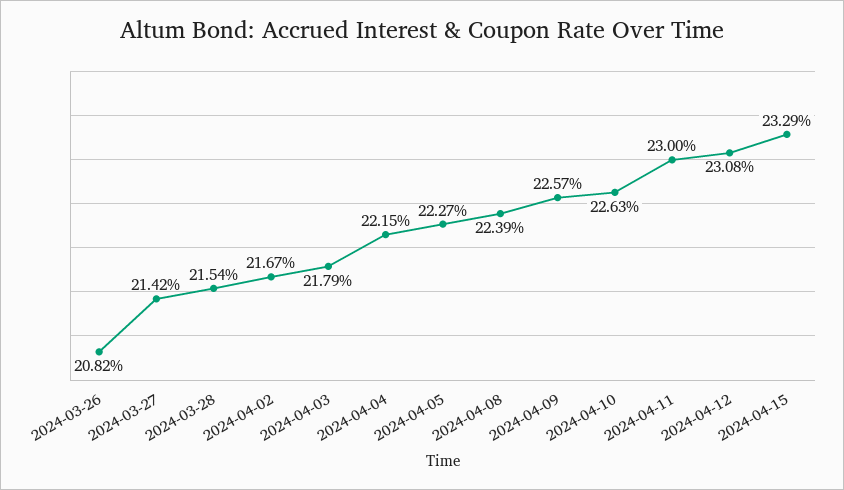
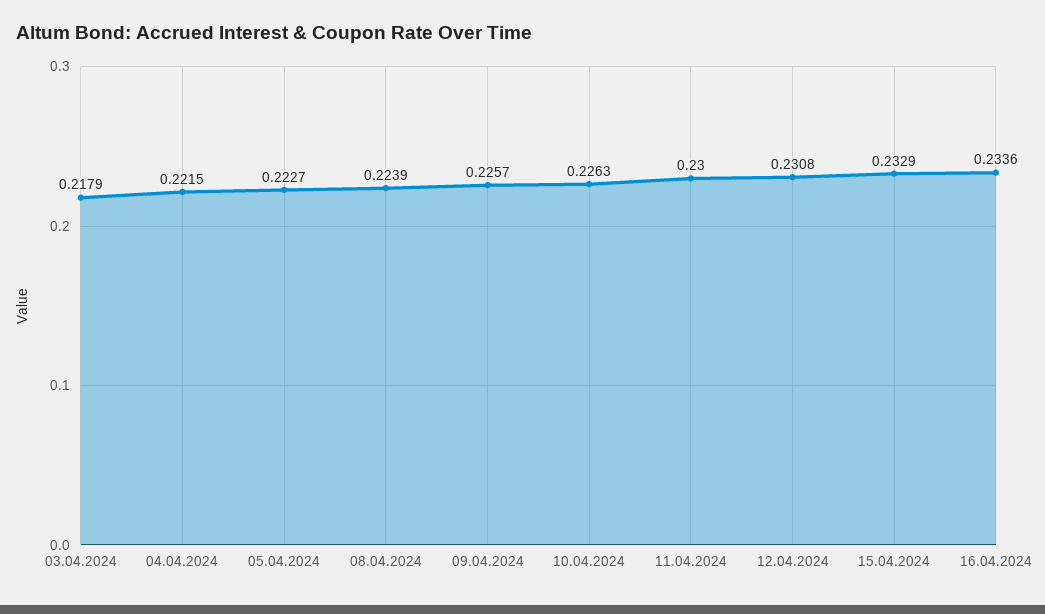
2024-03-26: 0.2082 -> none
2024-03-27: 0.2142 -> none
2024-03-28: 0.2154 -> none
2024-04-02: 0.2167 -> none
16.04.2024: none -> 0.2336

